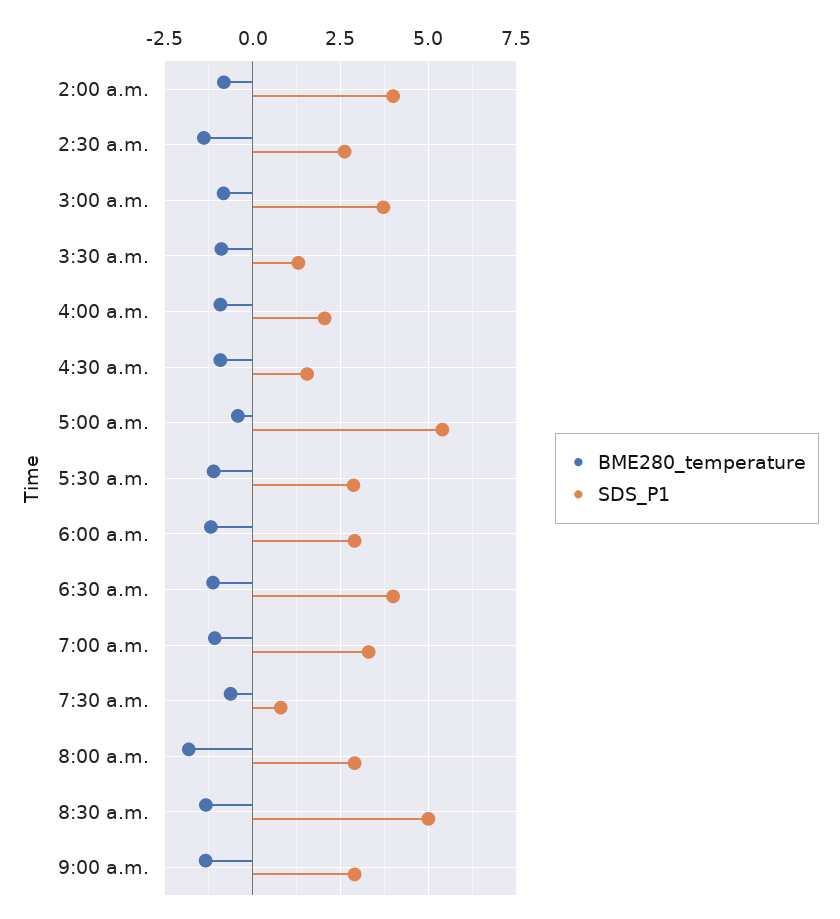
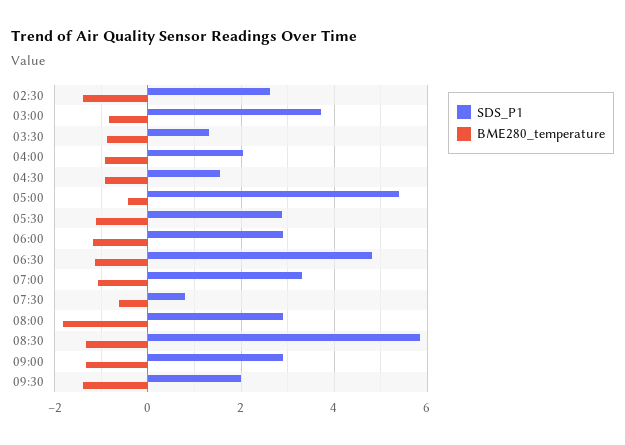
BME280_temperature, 2:00 a.m.: -0.75 -> none
SDS_P1, 2:00 a.m.: 4 -> none
SDS_P1, 6:30 a.m.: 4 -> 4.8
SDS_P1, 8:30 a.m.: 5 -> 5.8
SDS_P1, 09:30: none -> 2
BME280_temperature, 09:30: none -> -1.4

